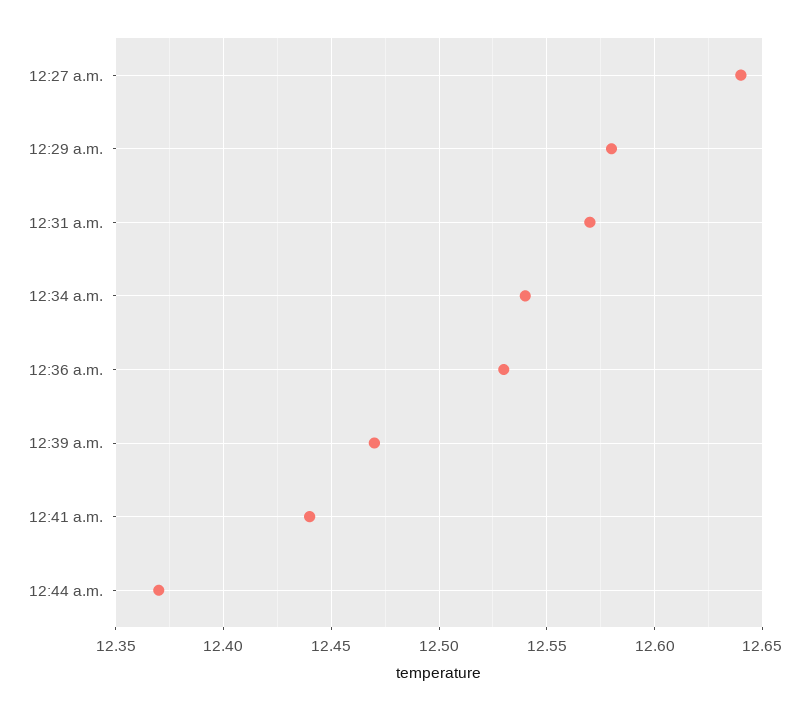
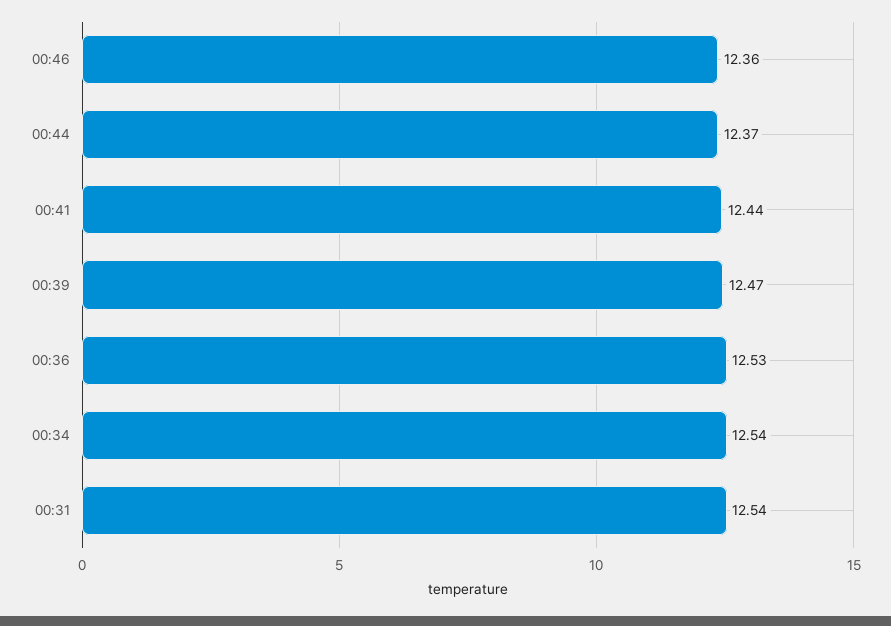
12:27 a.m.: 12.64 -> none
12:29 a.m.: 12.58 -> none
12:31 a.m.: 12.57 -> 12.54
00:46: none -> 12.36

